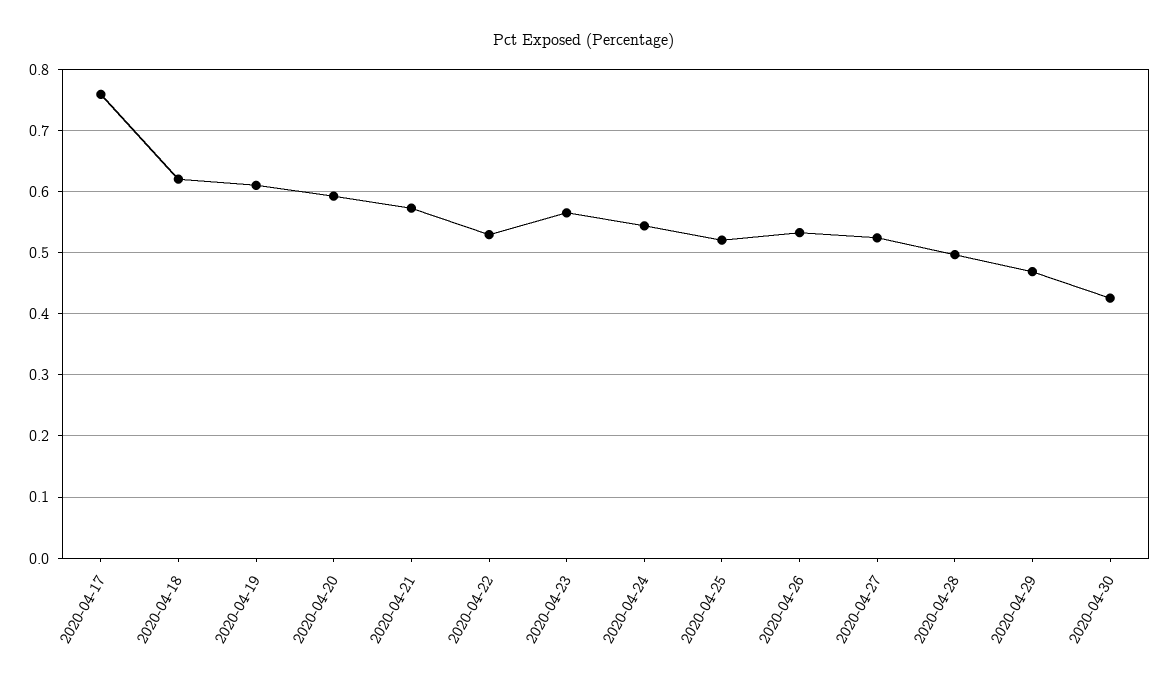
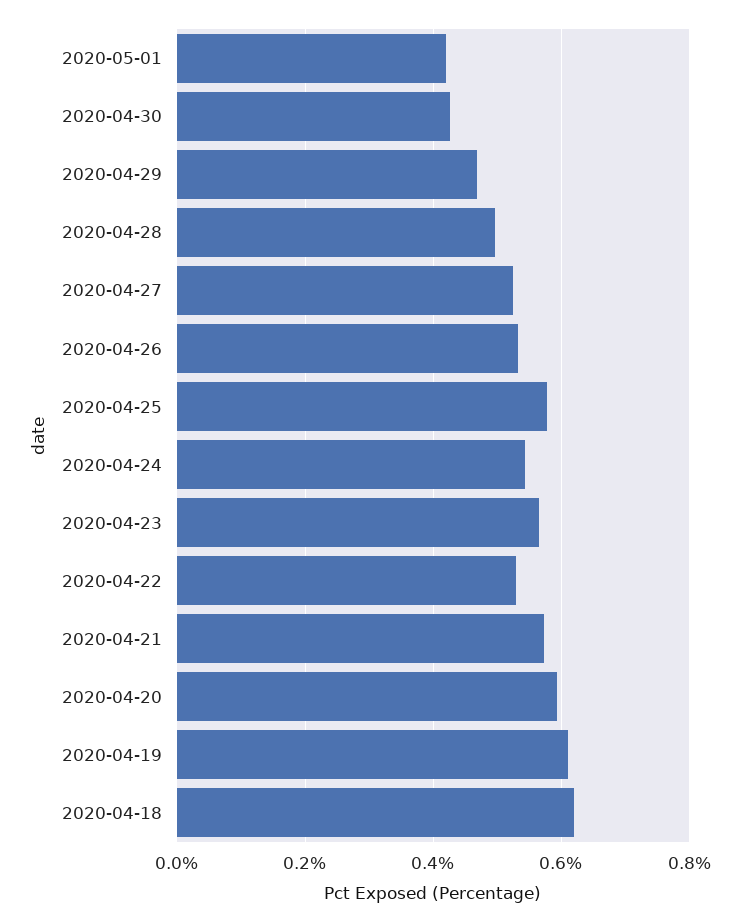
2020-04-17: 0.76 -> none
2020-04-25: 0.52 -> 0.58
2020-05-01: none -> 0.42

